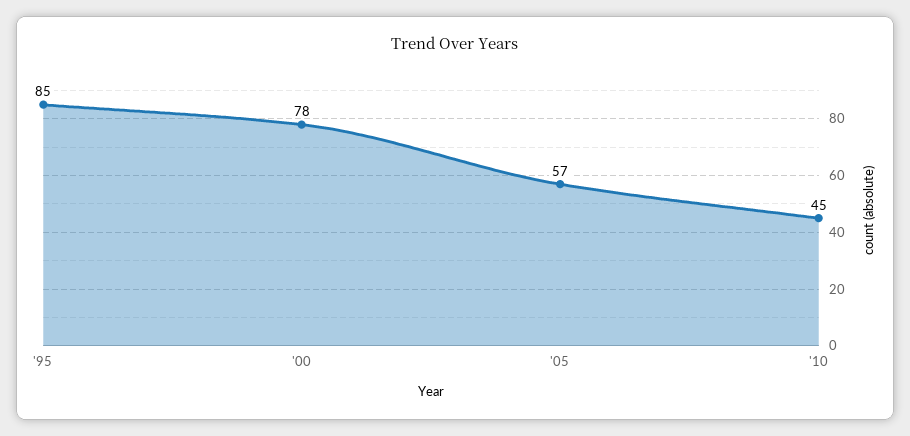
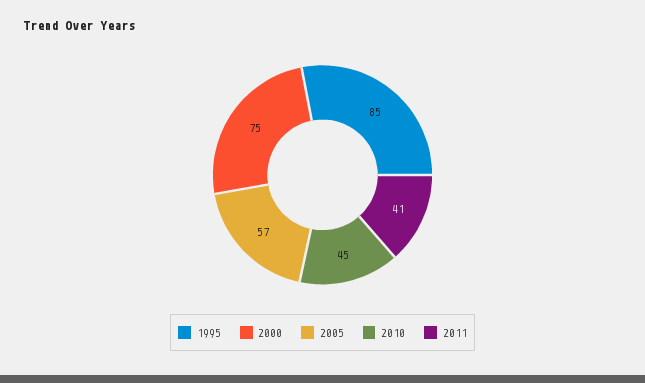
'00: 78 -> 75
2011: none -> 41

